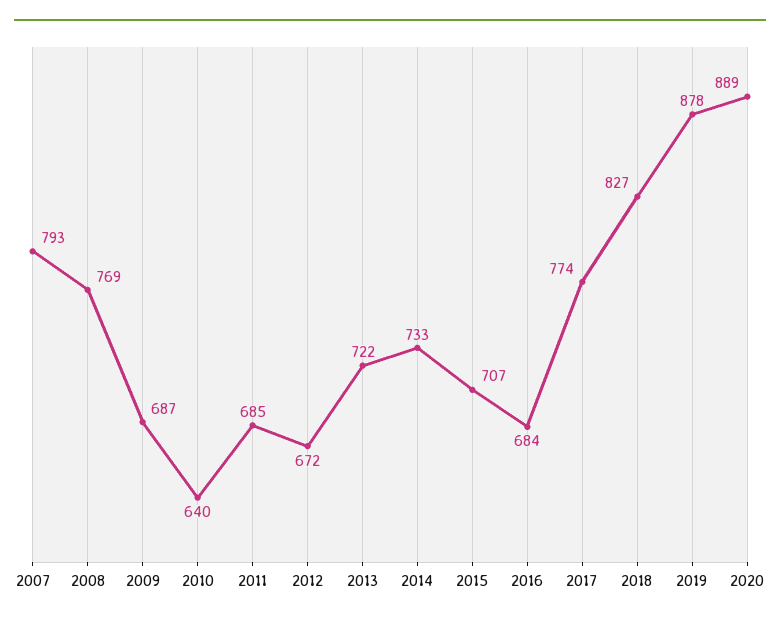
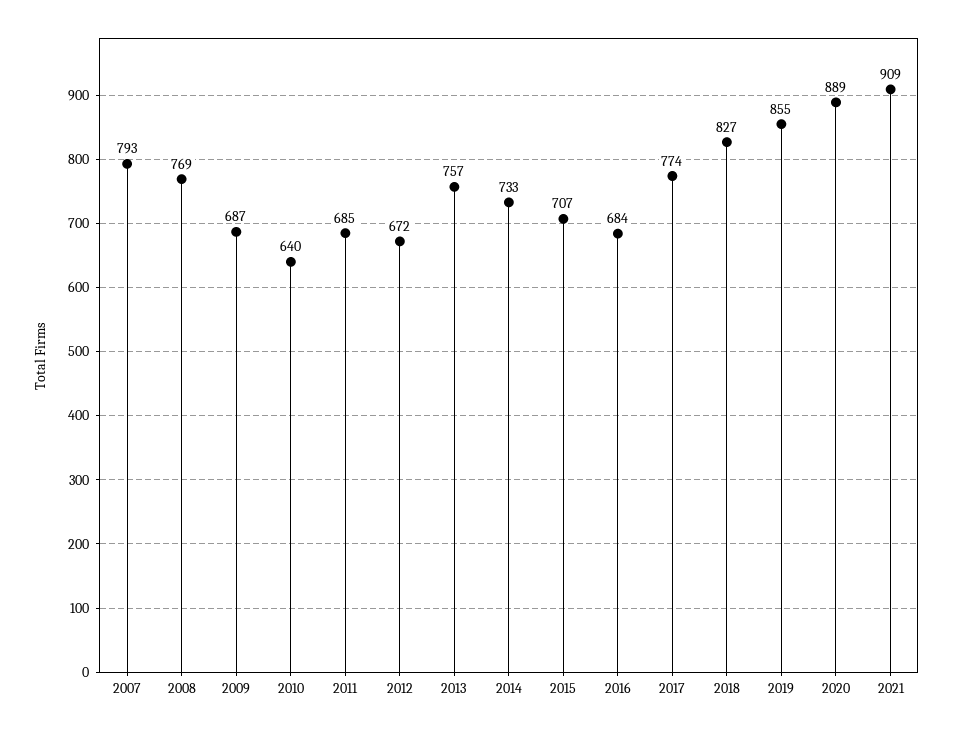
2013: 722 -> 757
2019: 878 -> 855
2021: none -> 909

